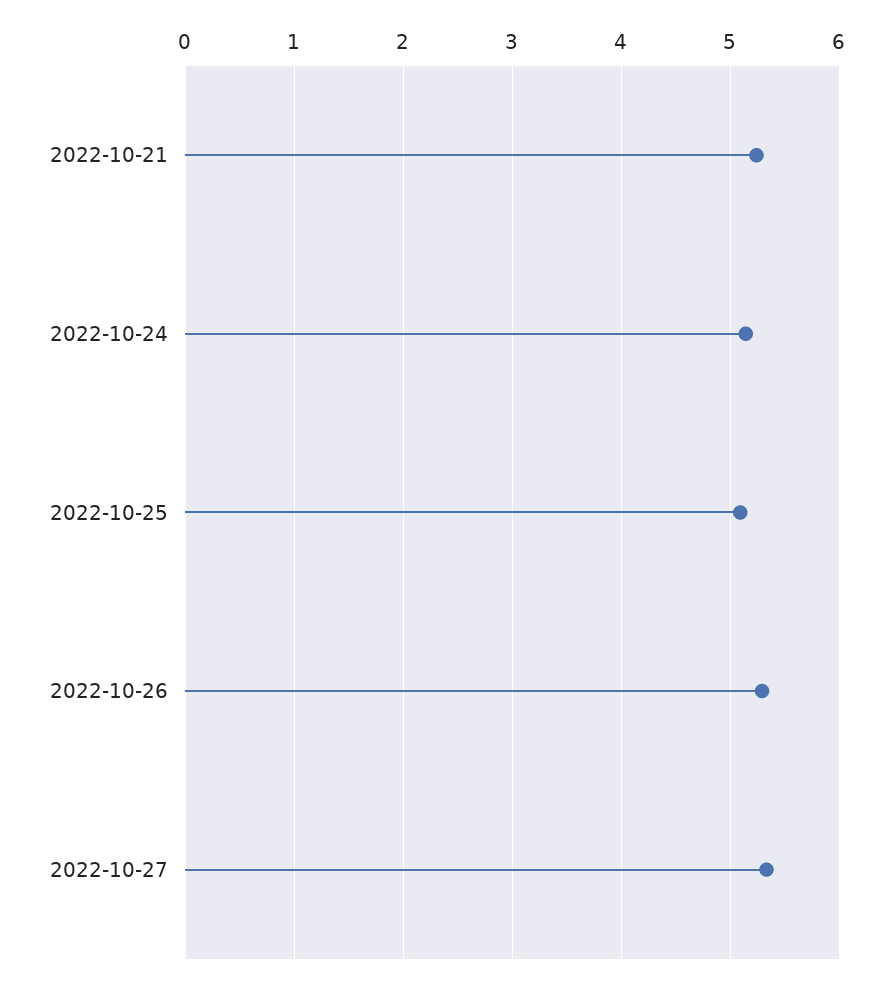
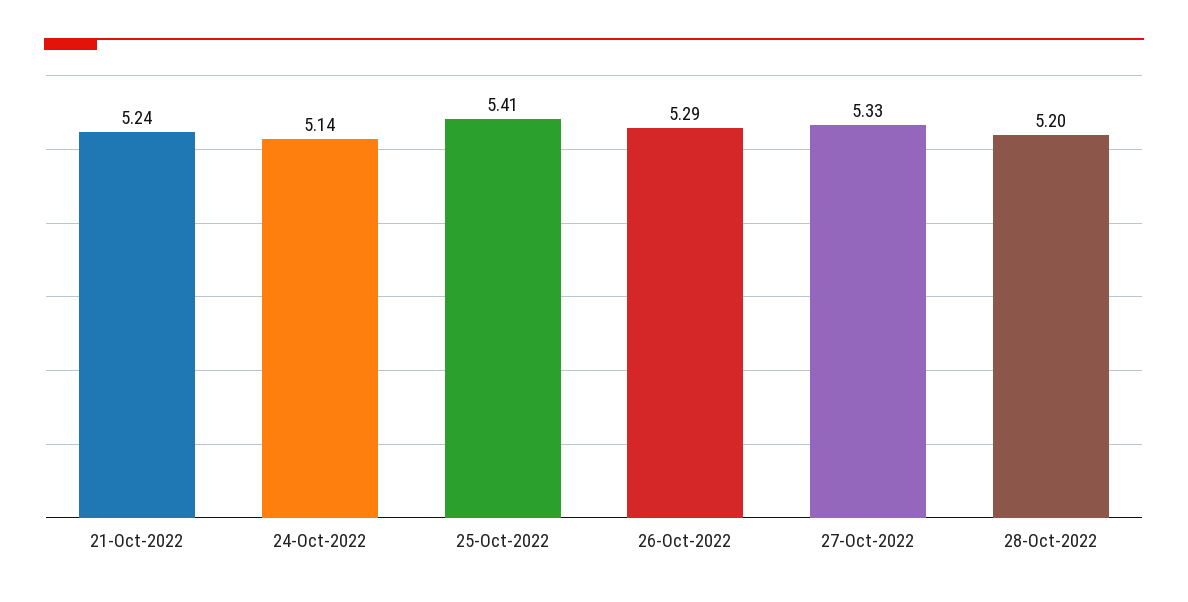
2022-10-25: 5.1 -> 5.41
28-Oct-2022: none -> 5.2

